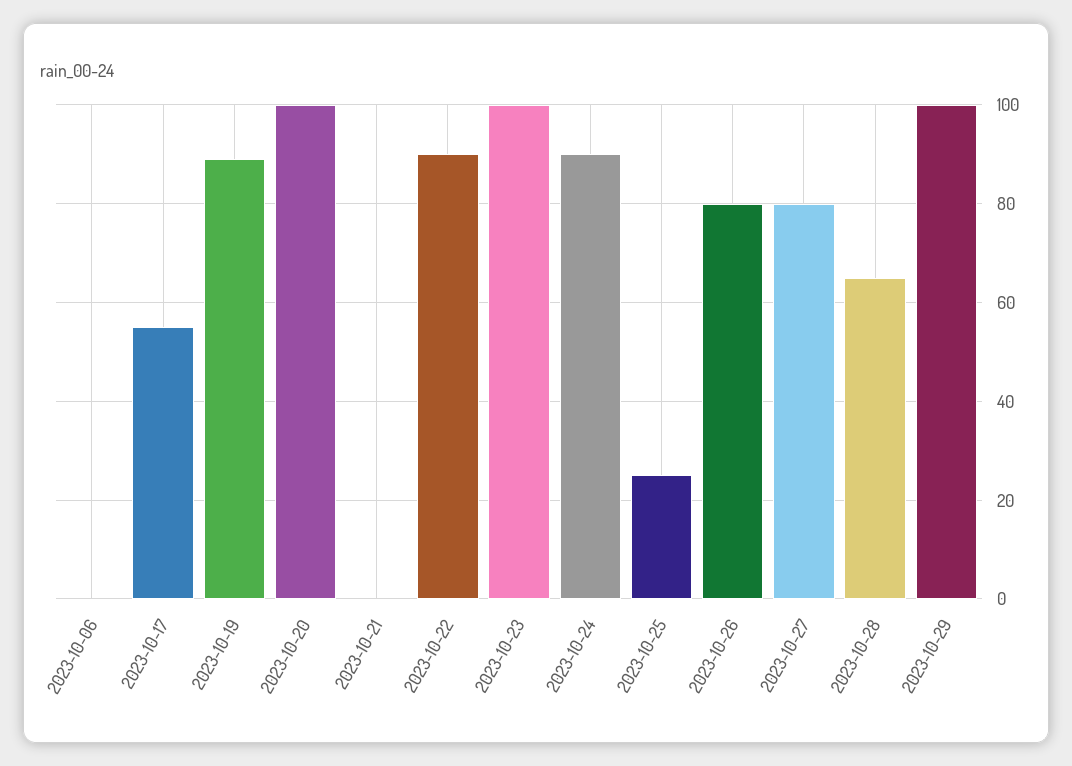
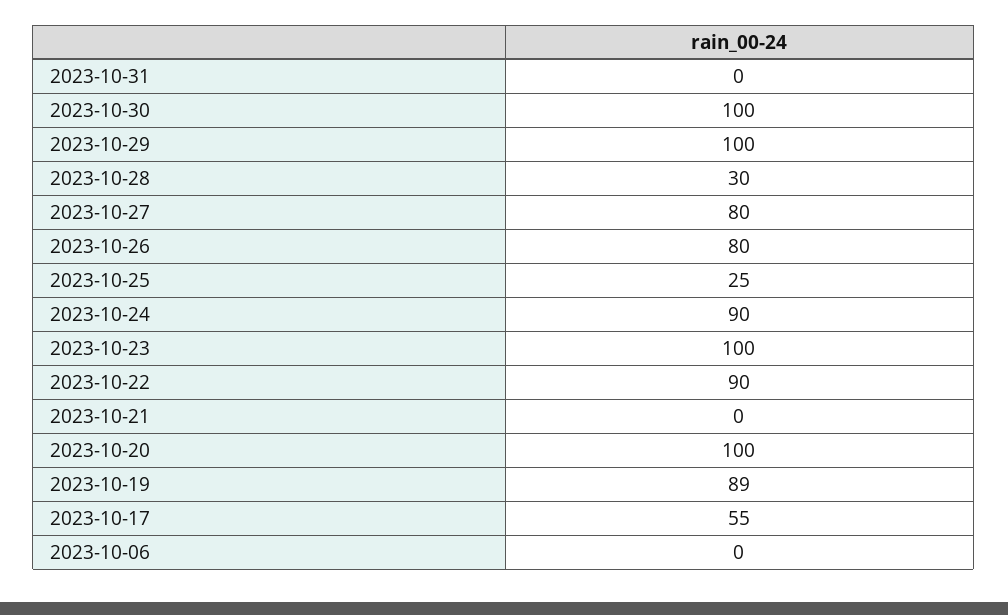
2023-10-28: 65 -> 30
2023-10-31: none -> 0
2023-10-30: none -> 100

